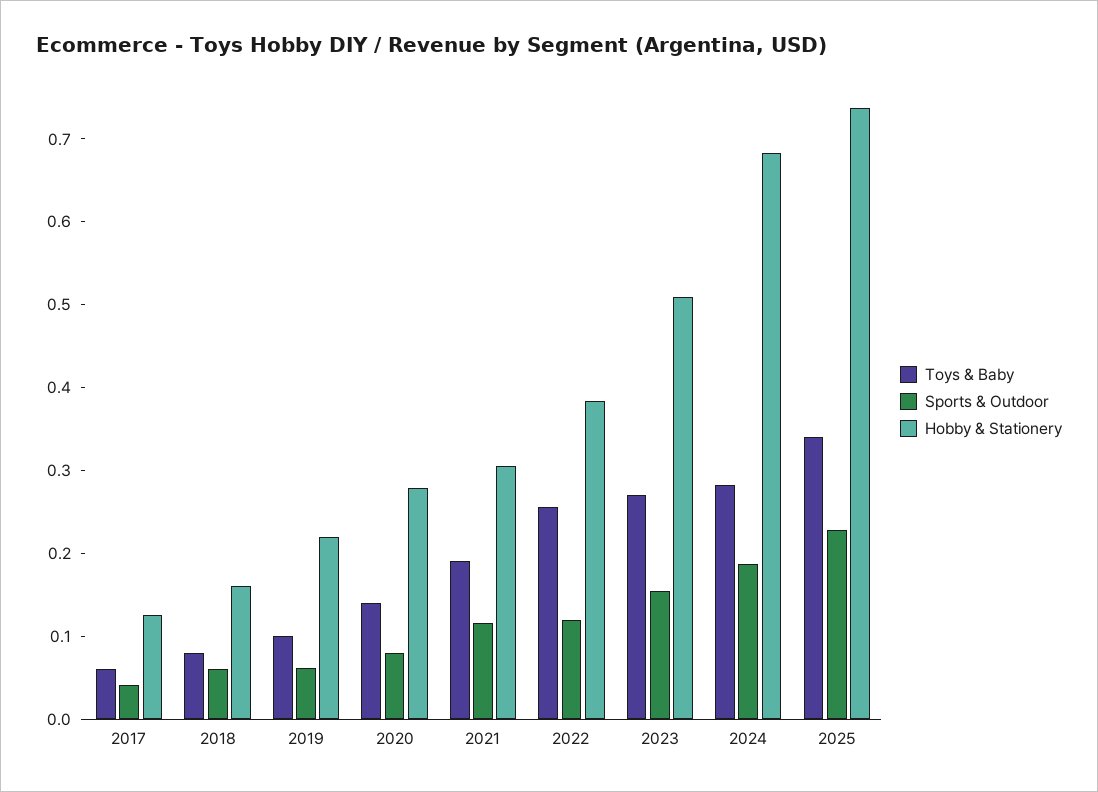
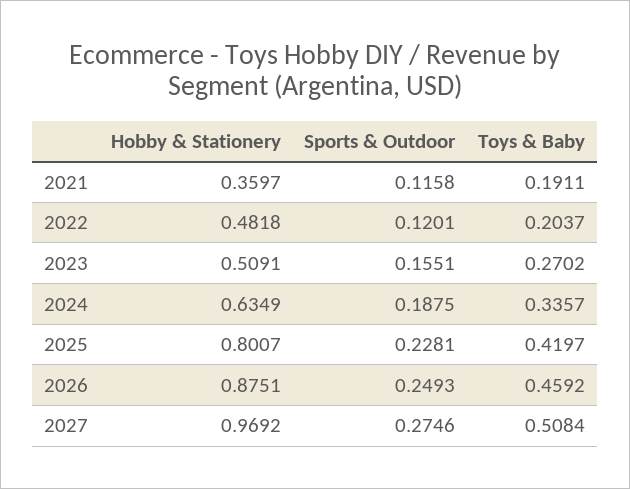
Toys & Baby, 2017: 0.06 -> none
Sports & Outdoor, 2017: 0.04 -> none
Hobby & Stationery, 2017: 0.12 -> none
Toys & Baby, 2018: 0.08 -> none
Sports & Outdoor, 2018: 0.06 -> none
Hobby & Stationery, 2018: 0.16 -> none
Toys & Baby, 2019: 0.1 -> none
Sports & Outdoor, 2019: 0.06 -> none
Hobby & Stationery, 2019: 0.22 -> none
Toys & Baby, 2020: 0.14 -> none
Sports & Outdoor, 2020: 0.08 -> none
Hobby & Stationery, 2020: 0.28 -> none
Hobby & Stationery, 2021: 0.3 -> 0.3597
Toys & Baby, 2022: 0.26 -> 0.2037
Hobby & Stationery, 2022: 0.38 -> 0.4818
Toys & Baby, 2024: 0.28 -> 0.3357
Hobby & Stationery, 2024: 0.68 -> 0.6349
Toys & Baby, 2025: 0.34 -> 0.4197
Hobby & Stationery, 2025: 0.74 -> 0.8007
Hobby & Stationery, 2026: none -> 0.8751
Sports & Outdoor, 2026: none -> 0.2493
Toys & Baby, 2026: none -> 0.4592
Hobby & Stationery, 2027: none -> 0.9692
Sports & Outdoor, 2027: none -> 0.2746
Toys & Baby, 2027: none -> 0.5084

